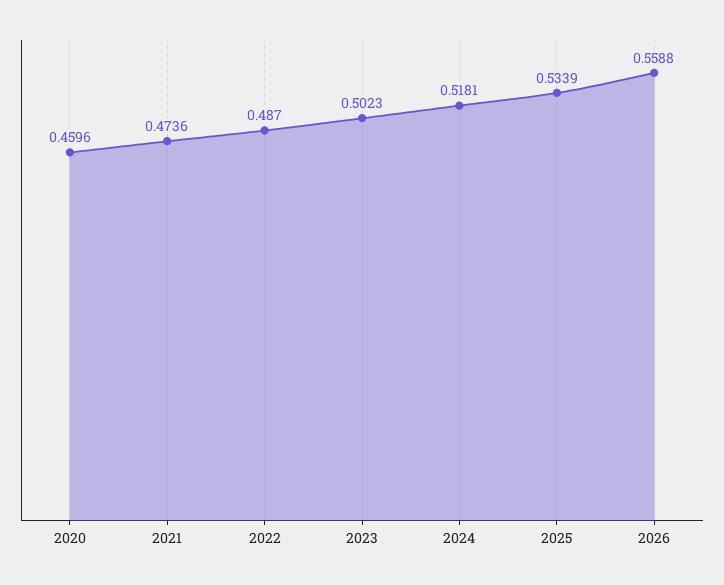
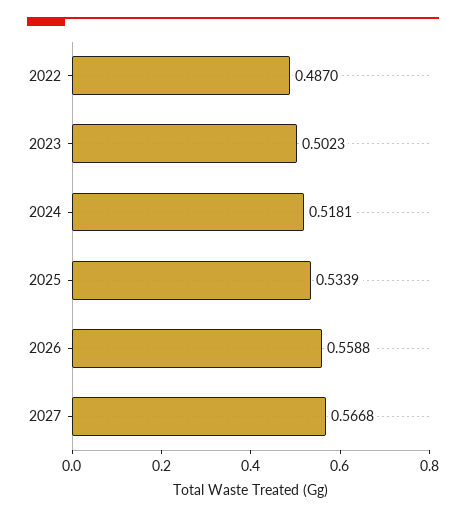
2020: 0.4596 -> none
2021: 0.4736 -> none
2027: none -> 0.5668

